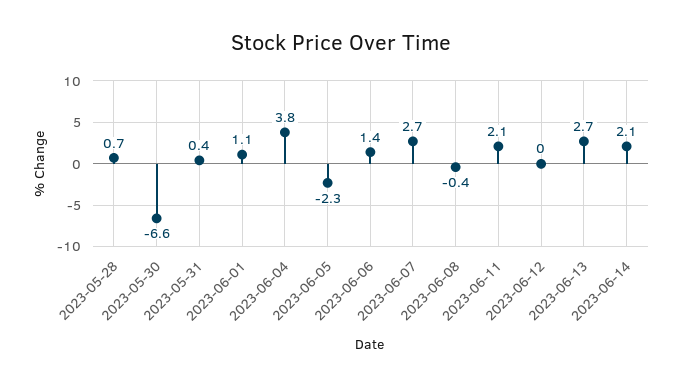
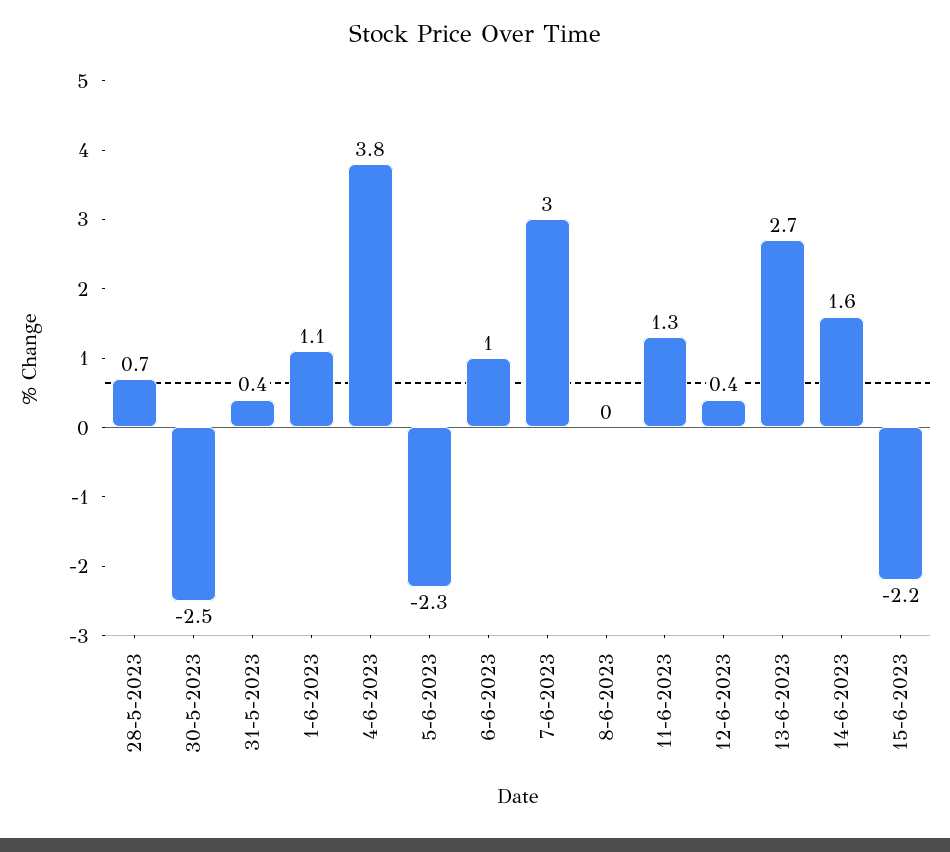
2023-05-30: -6.6 -> -2.5
2023-06-06: 1.4 -> 1
2023-06-07: 2.7 -> 3
2023-06-08: -0.4 -> 0
2023-06-11: 2.1 -> 1.3
2023-06-12: 0 -> 0.4
2023-06-14: 2.1 -> 1.6
15-6-2023: none -> -2.2

